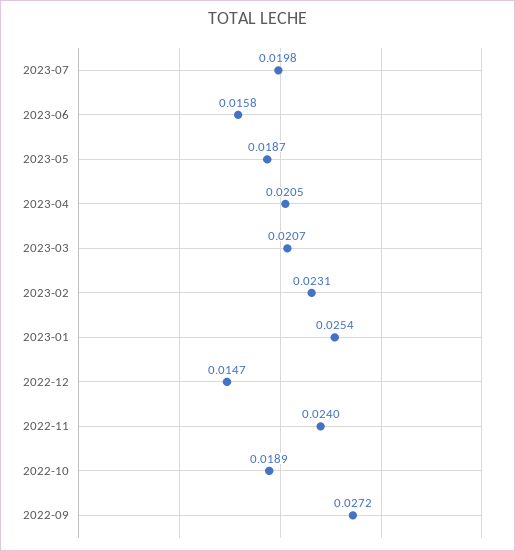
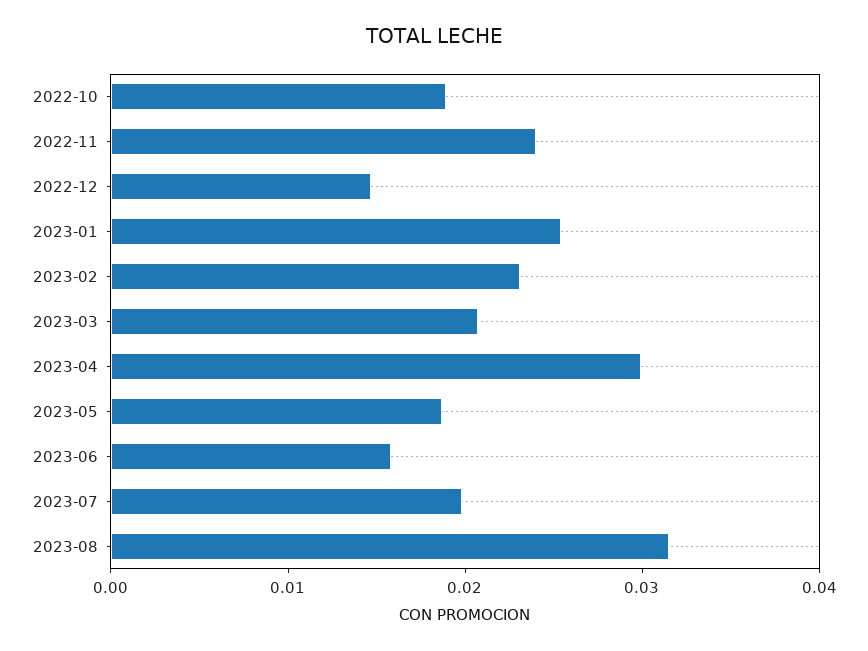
2023-04: 0.0205 -> 0.03
2022-09: 0.0272 -> none
2023-08: none -> 0.032

